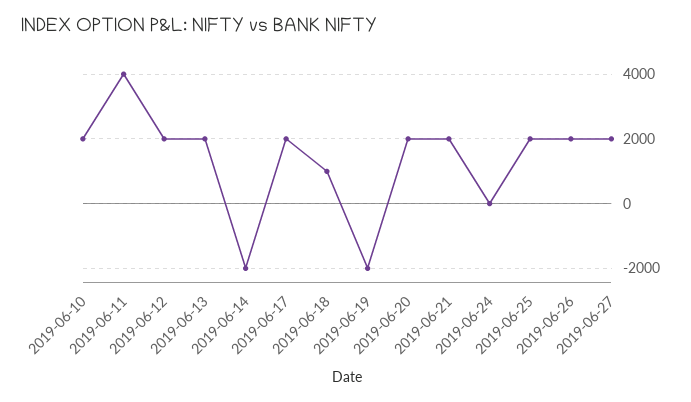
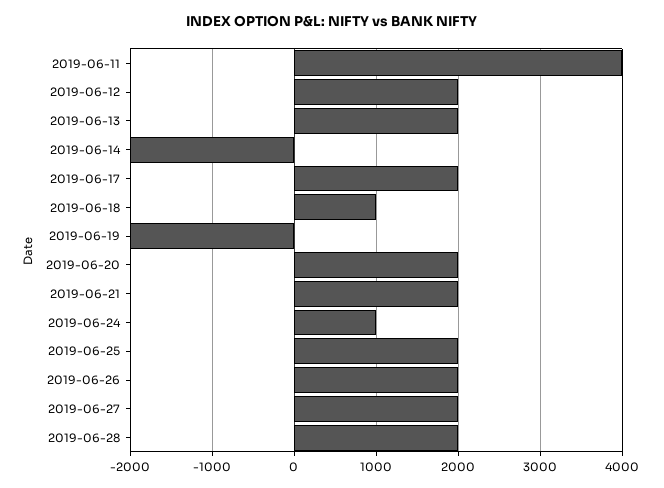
2019-06-10: 2000 -> none
2019-06-24: 0 -> 1000
2019-06-28: none -> 2000

